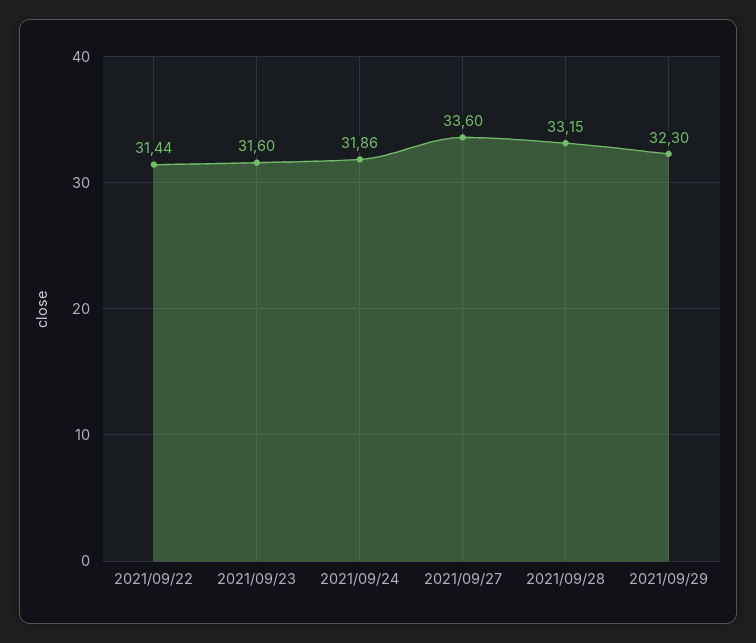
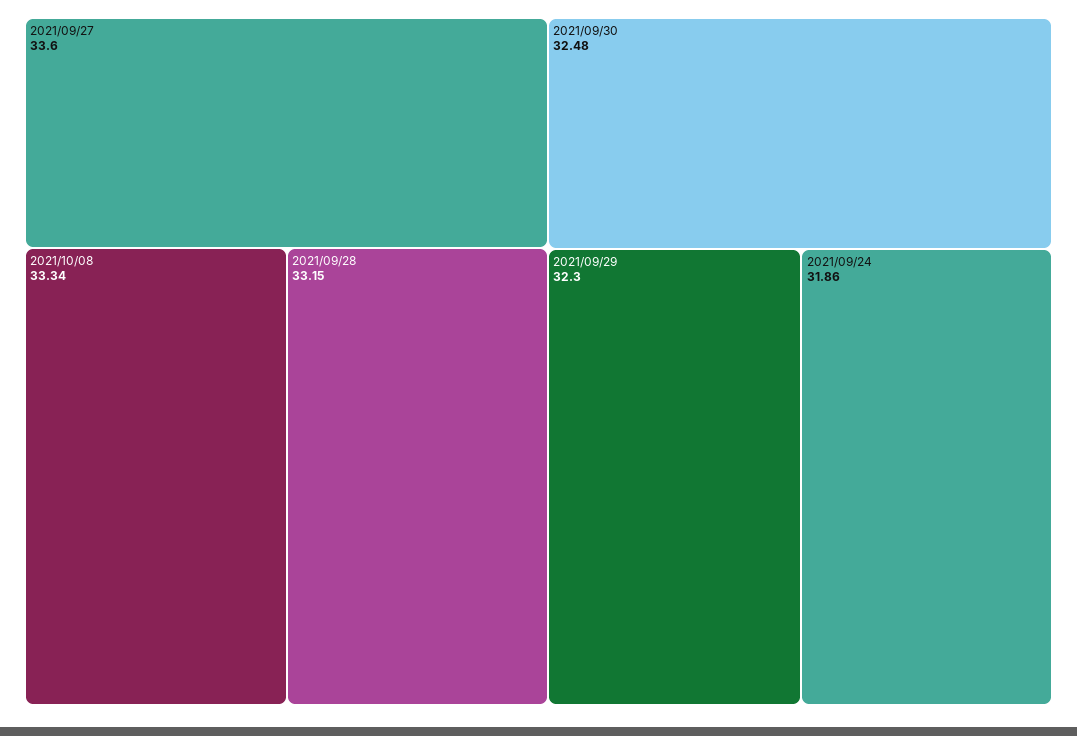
2021/09/22: 31.44 -> none
2021/09/23: 31.6 -> none
2021/10/08: none -> 33.34
2021/09/30: none -> 32.48

